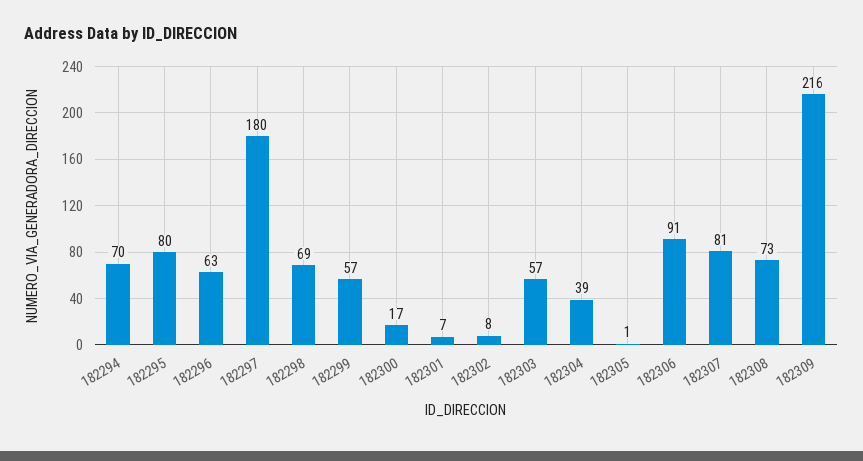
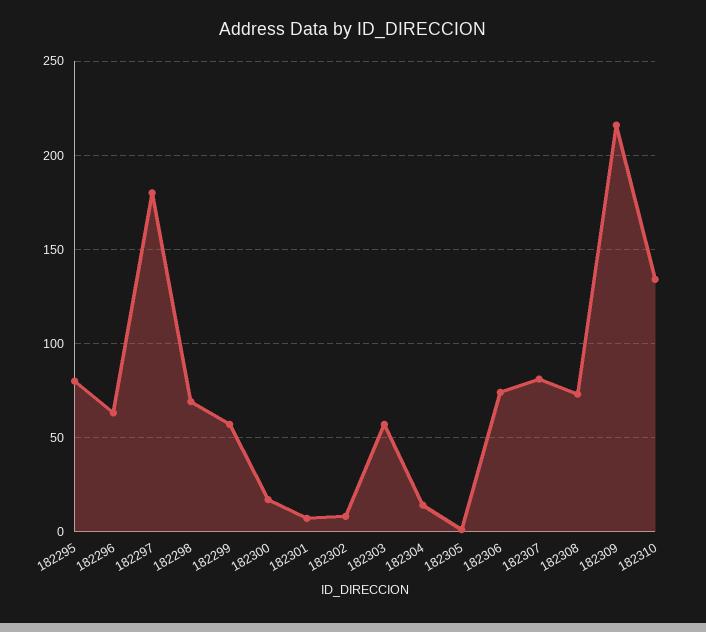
182294: 70 -> none
182304: 39 -> 15
182306: 91 -> 75
182310: none -> 135

